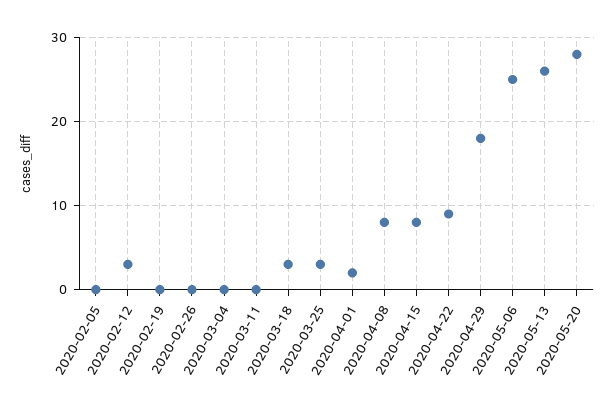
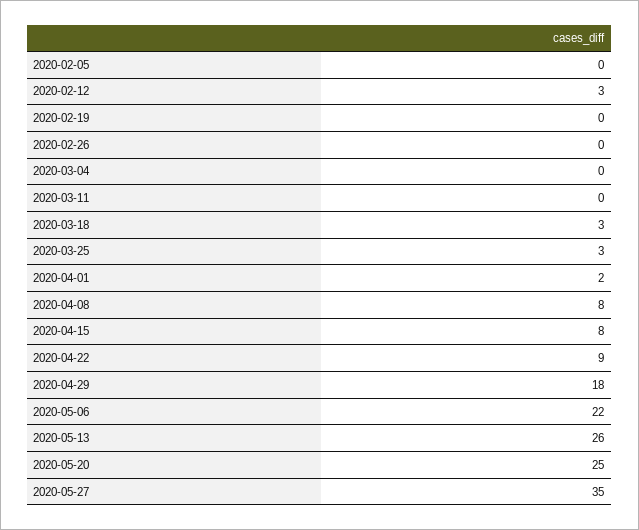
2020-05-06: 25 -> 22
2020-05-20: 28 -> 25
2020-05-27: none -> 35

